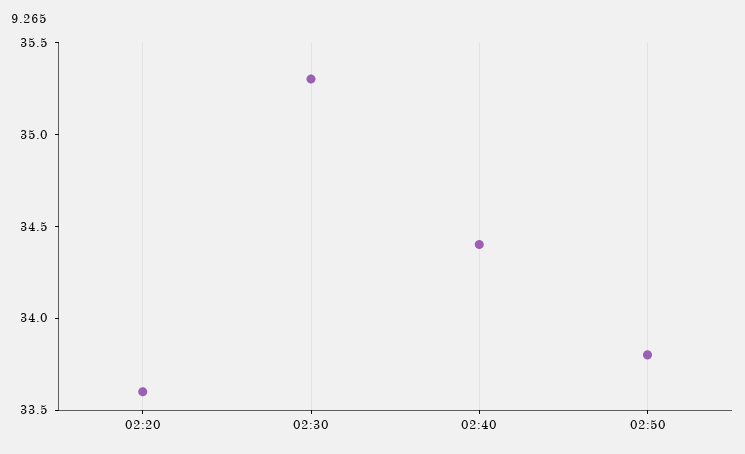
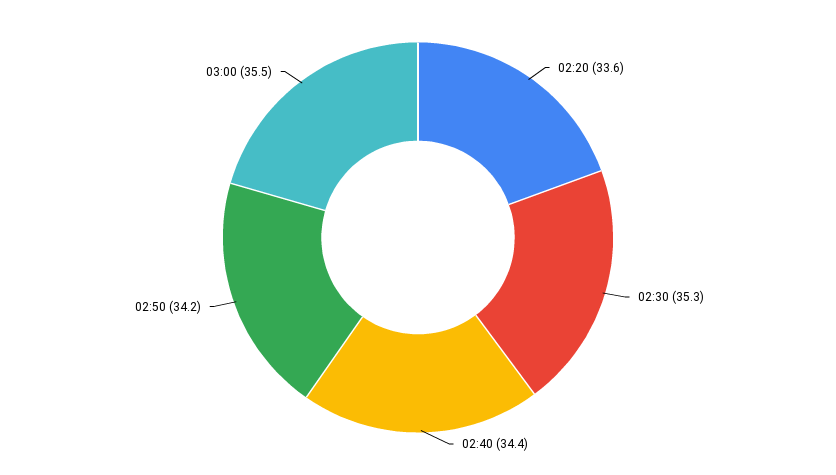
02:50: 33.8 -> 34.2
03:00: none -> 35.5

